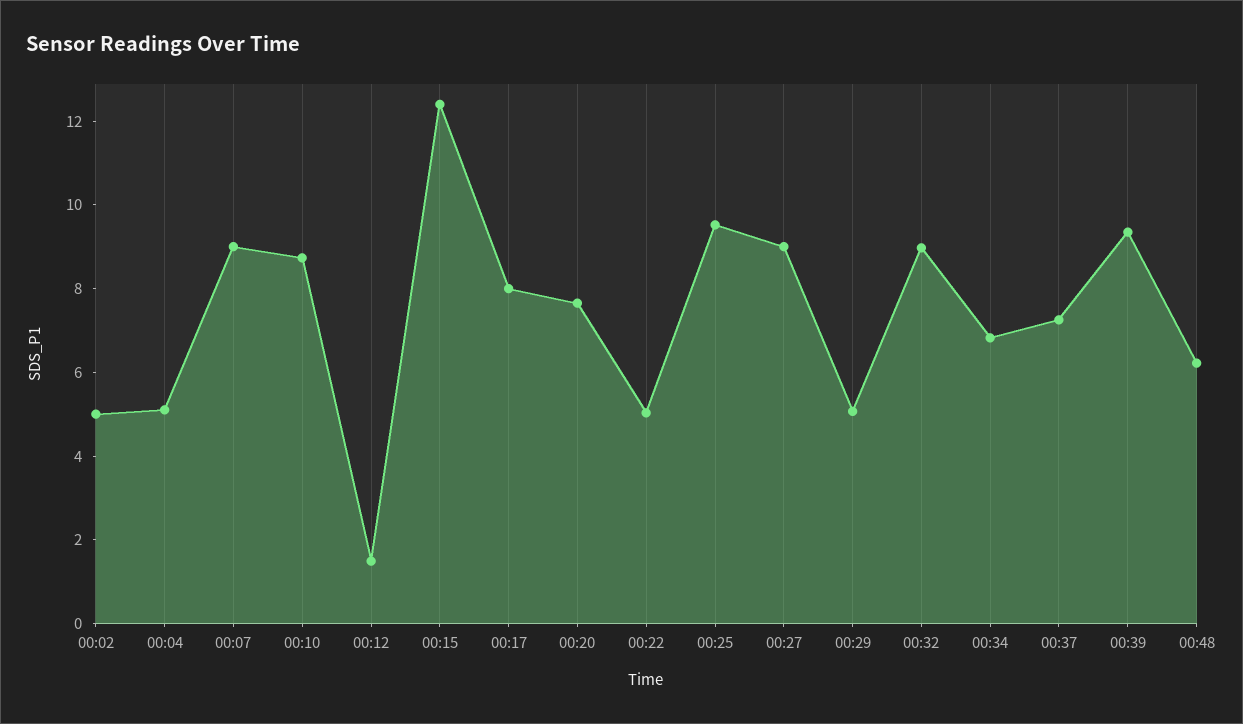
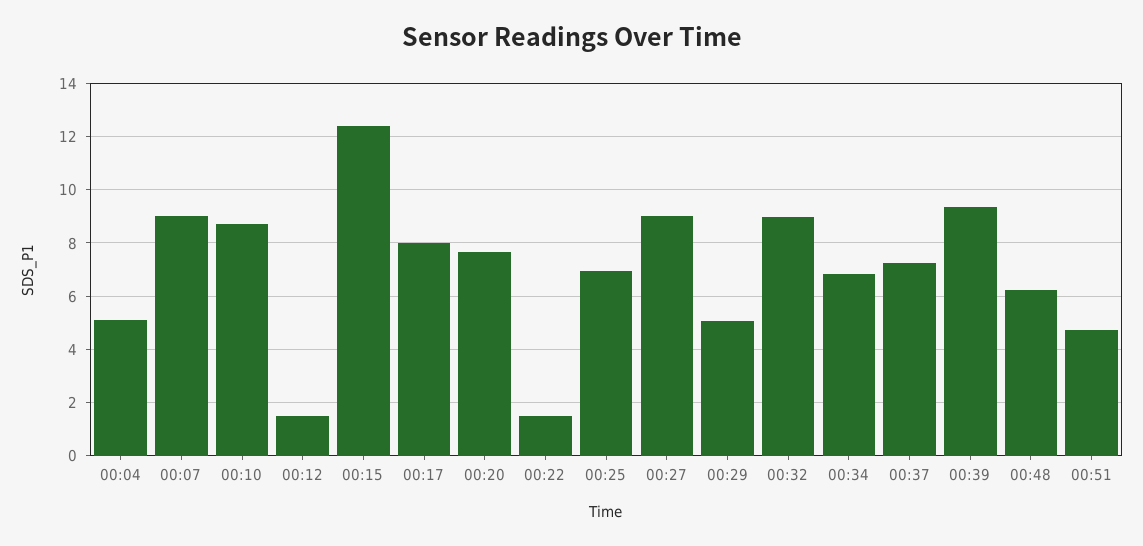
00:02: 5 -> none
00:22: 5 -> 1.5
00:25: 9.5 -> 7
00:51: none -> 4.75

